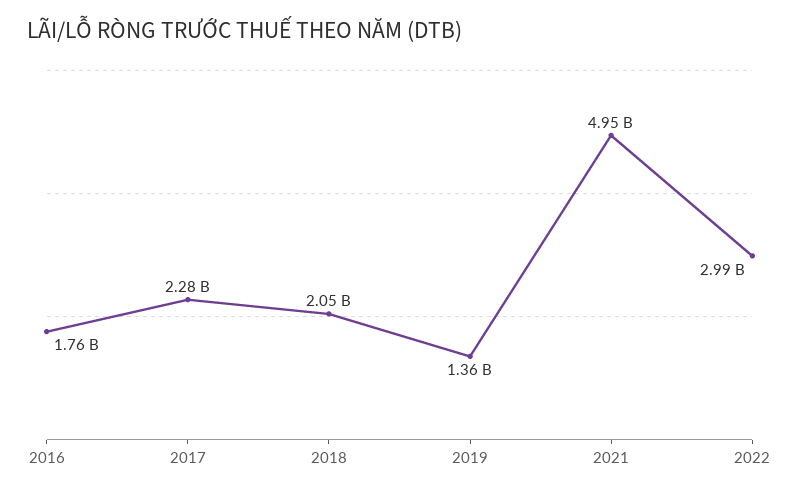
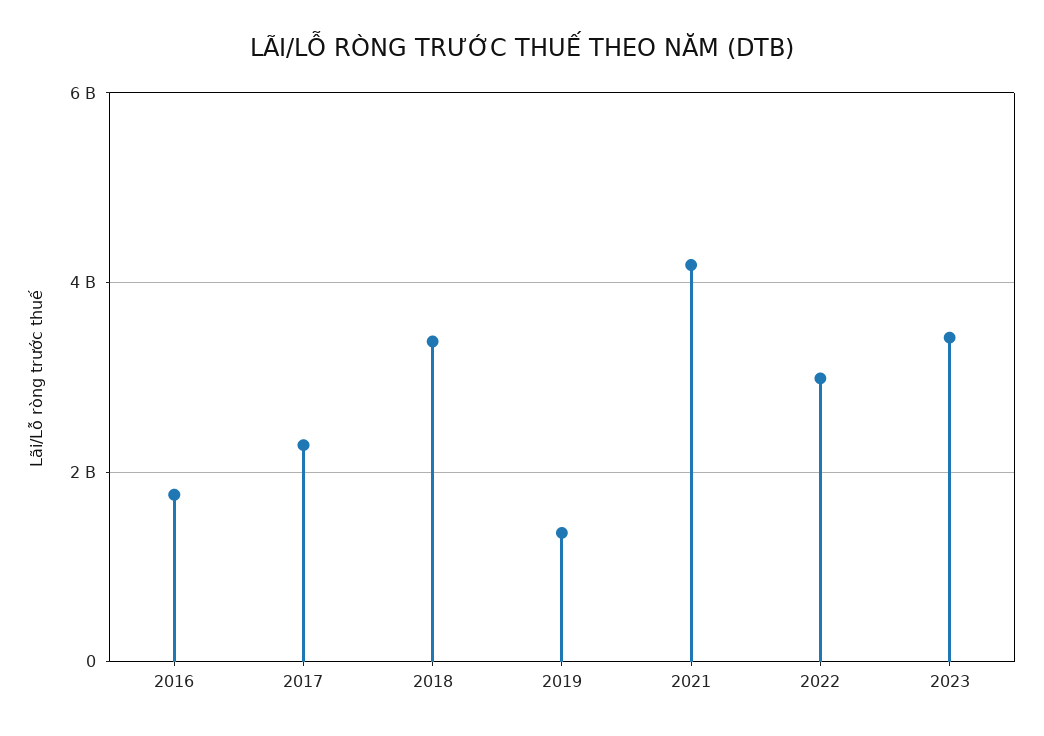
2018: 2050000000 -> 3400000000
2021: 4950000000 -> 4200000000
2023: none -> 3400000000

